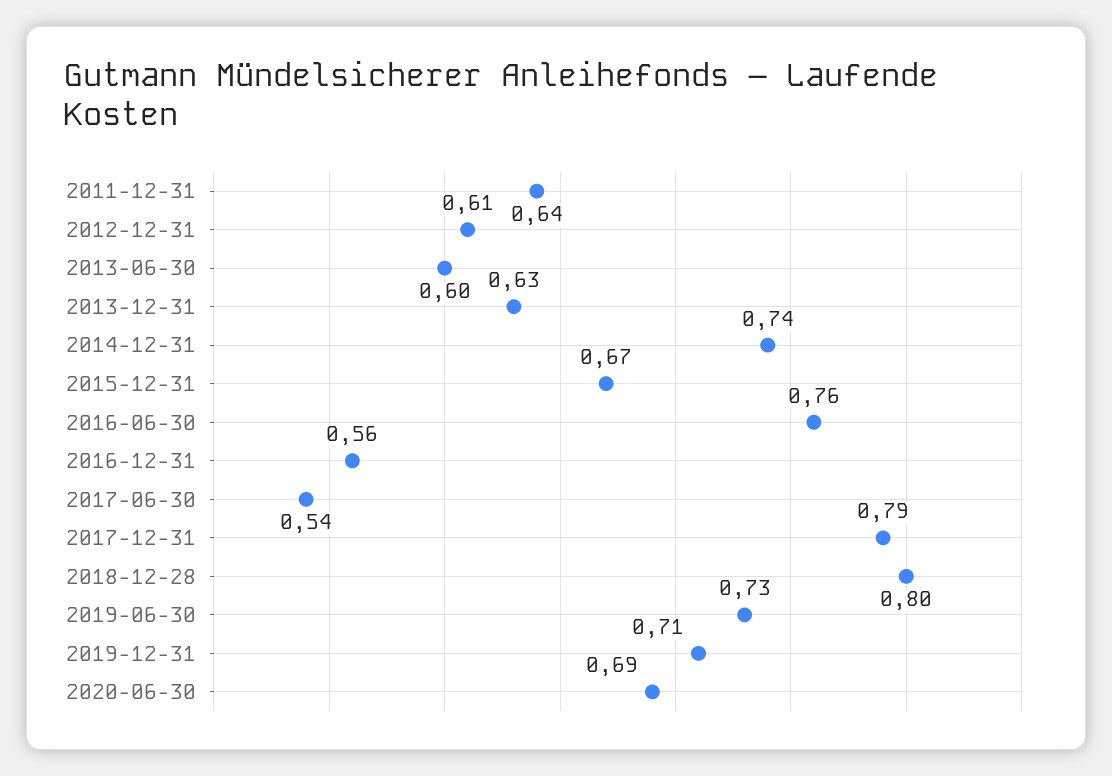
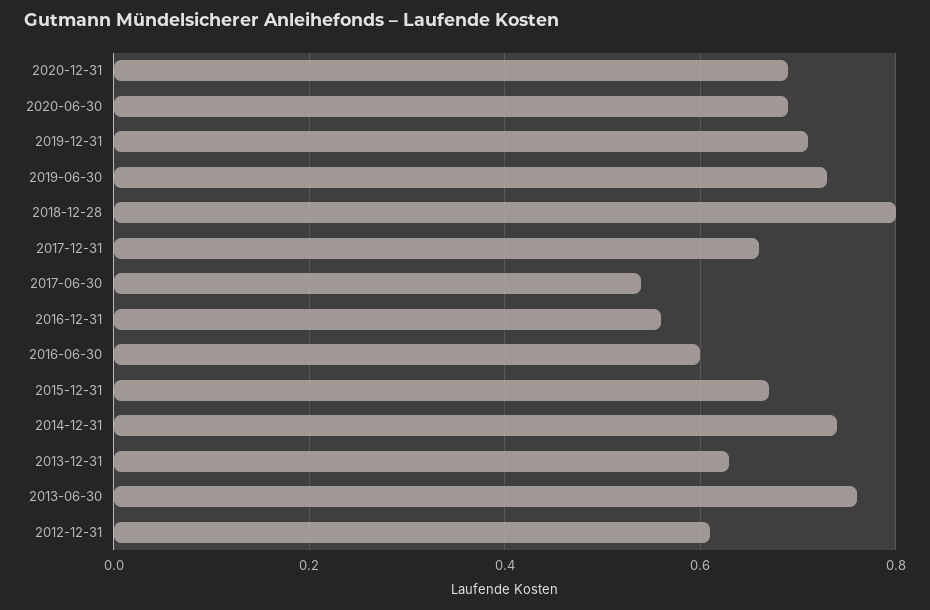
2011-12-31: 0.64 -> none
2013-06-30: 0.6 -> 0.75
2016-06-30: 0.76 -> 0.6
2017-12-31: 0.79 -> 0.65
2020-12-31: none -> 0.7

